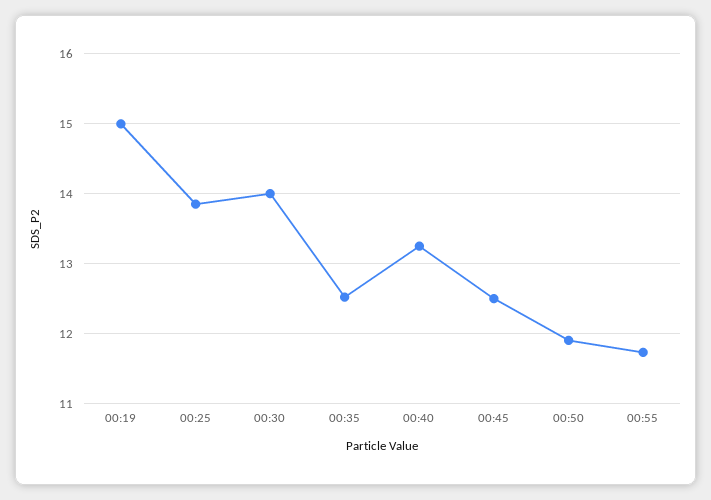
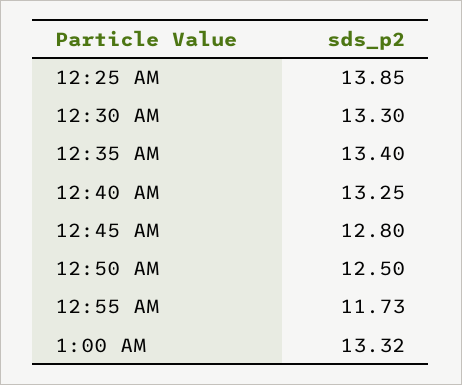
00:19: 15 -> none
00:30: 14 -> 13.3
00:35: 12.5 -> 13.4
00:45: 12.5 -> 12.8
00:50: 11.9 -> 12.5
1:00 AM: none -> 13.32

